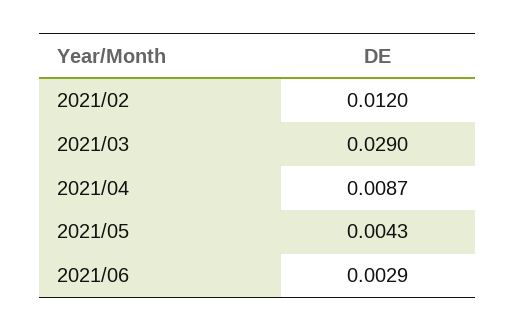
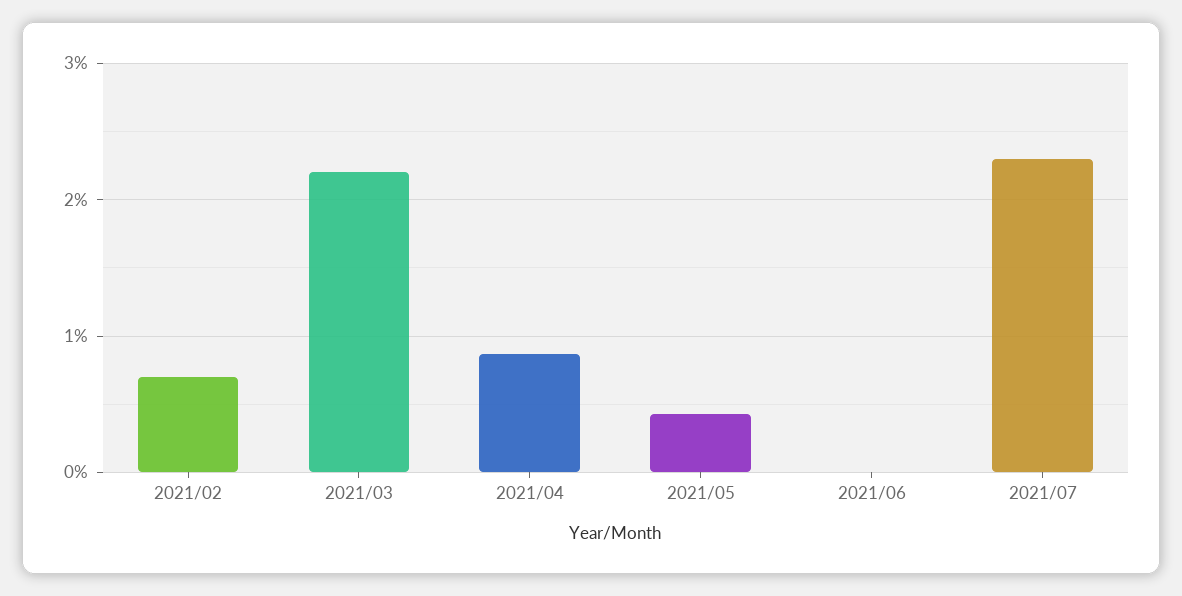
2021/02: 0.012 -> 0.007
2021/03: 0.029 -> 0.022
2021/06: 0.0029 -> 0
2021/07: none -> 0.023

